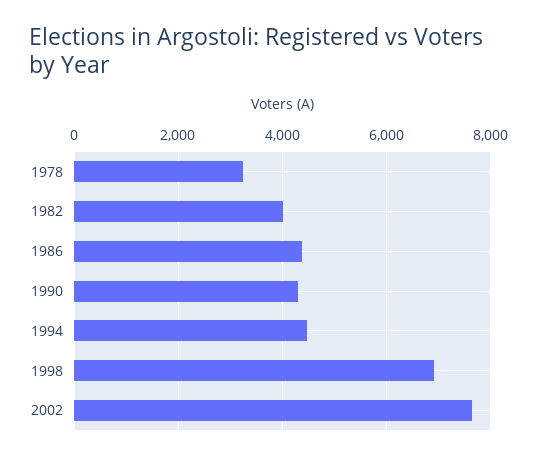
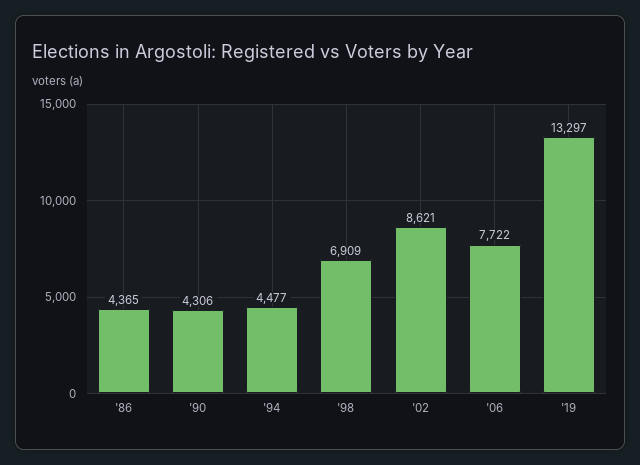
1978: 3200 -> none
1982: 4000 -> none
2002: 7600 -> 8621
'06: none -> 7722
'19: none -> 13297

